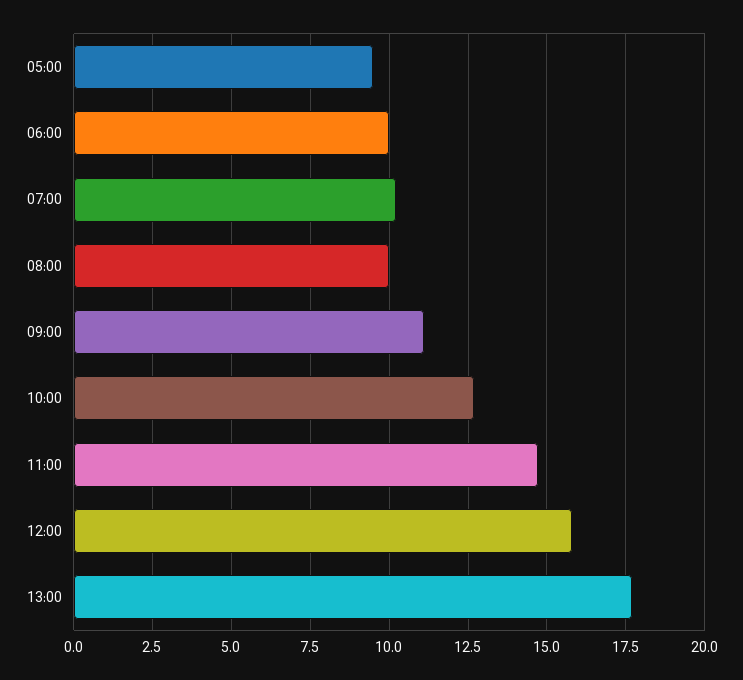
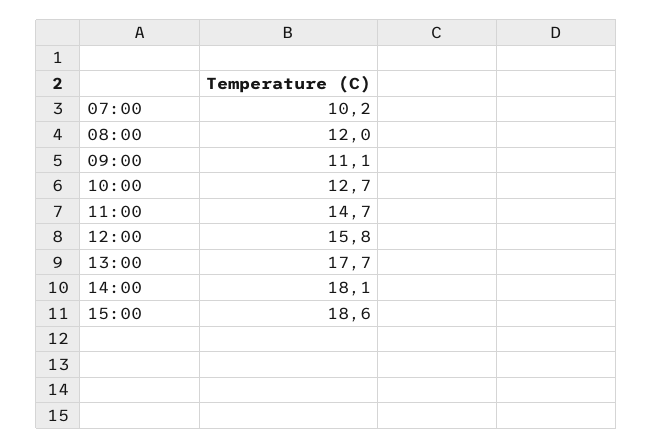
05:00: 9.5 -> none
06:00: 10 -> none
08:00: 10 -> 12
14:00: none -> 18.1
15:00: none -> 18.6

